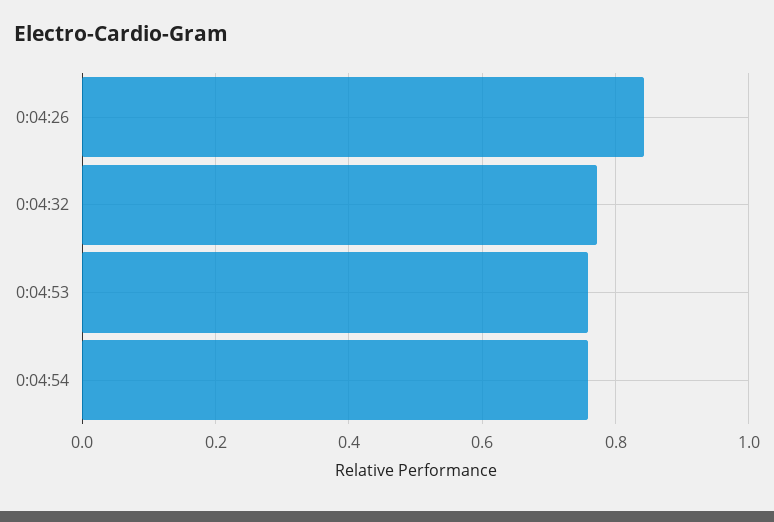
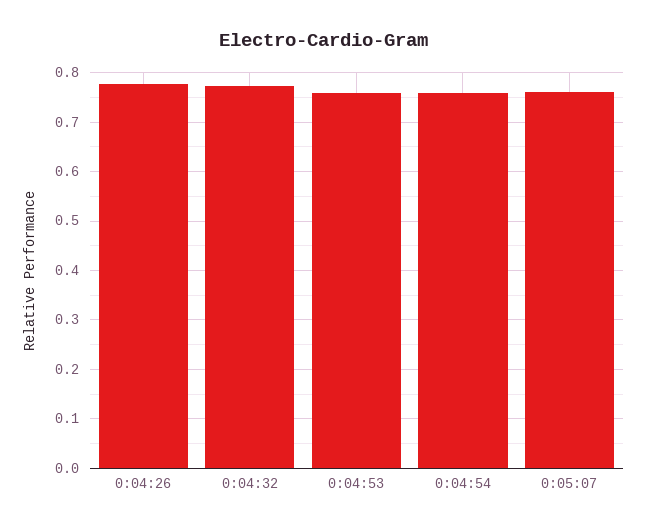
0:04:26: 0.84 -> 0.78
0:05:07: none -> 0.76

